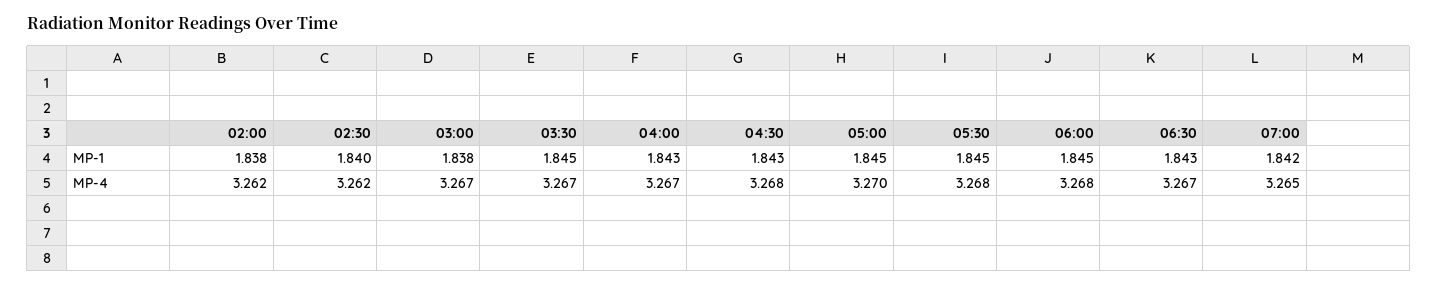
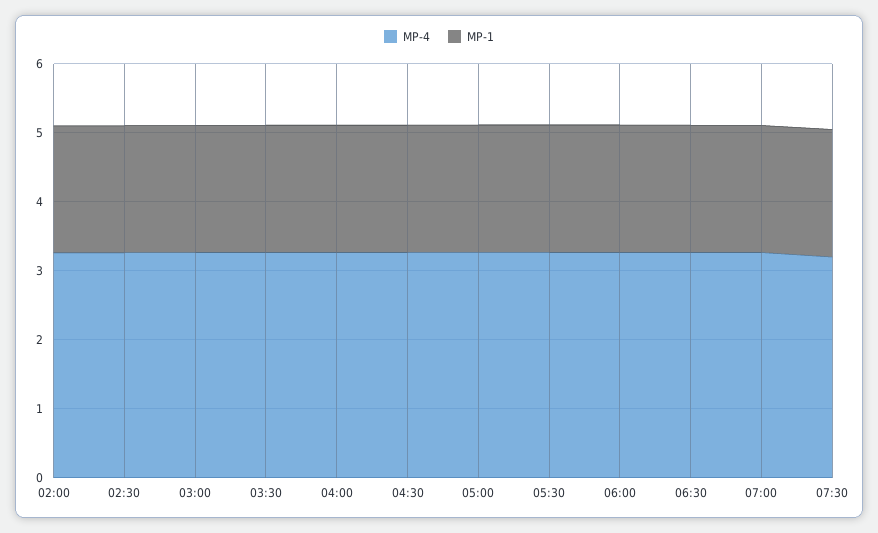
MP-4, 07:30: none -> 3.2
MP-1, 07:30: none -> 1.8

